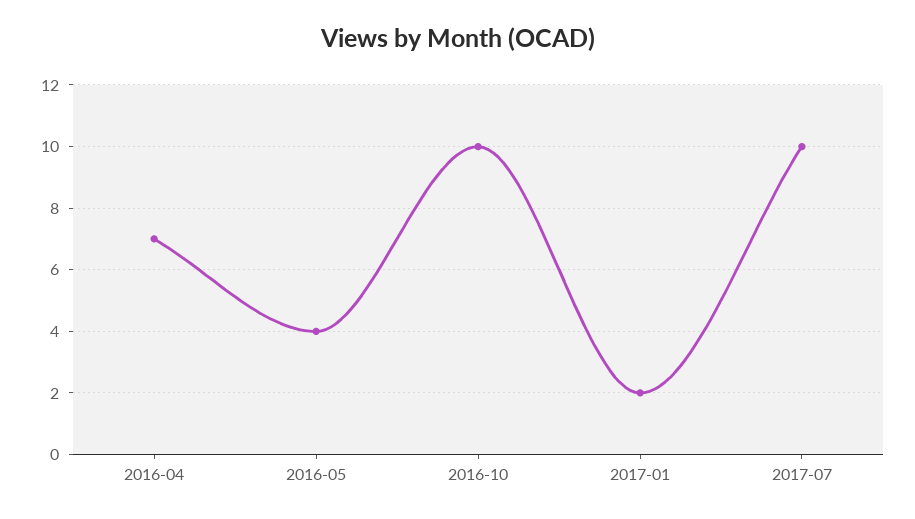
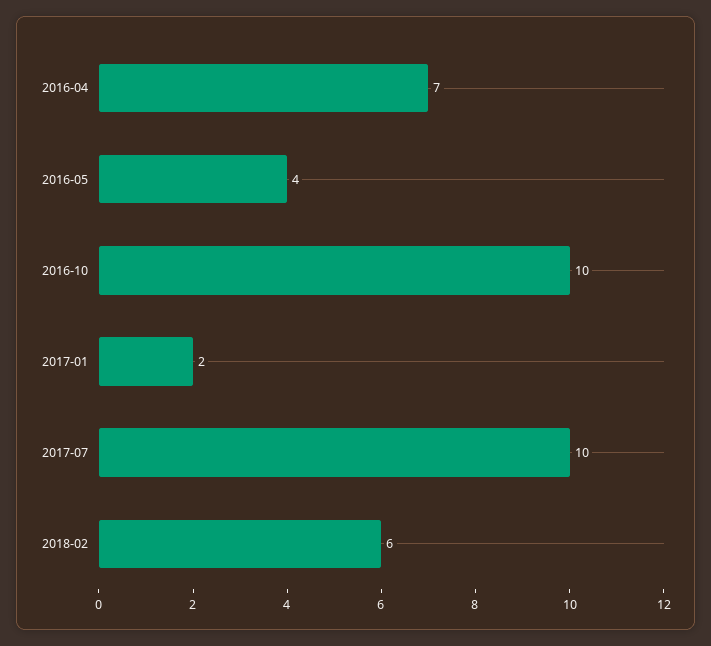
2018-02: none -> 6

